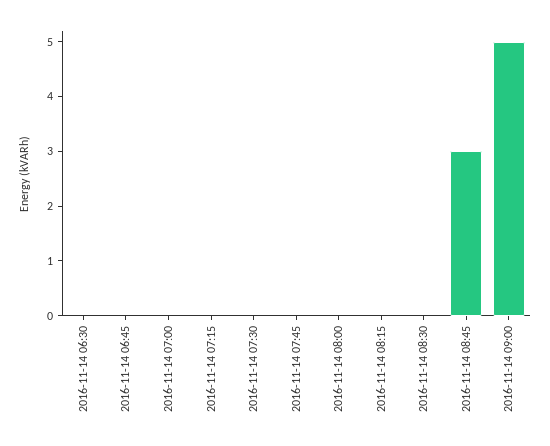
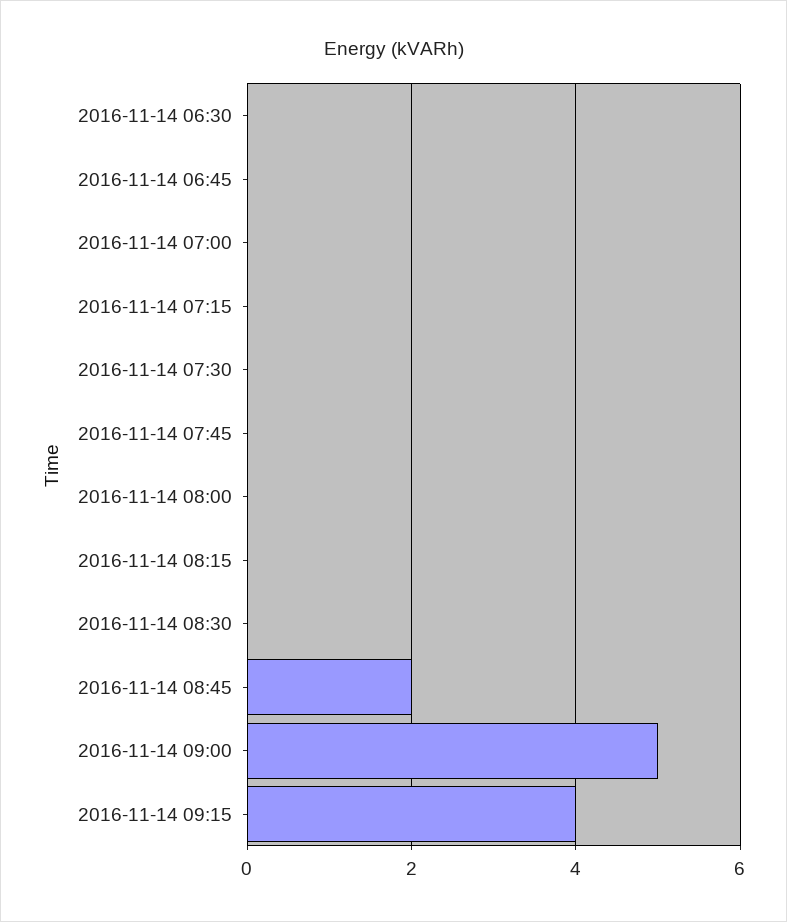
2016-11-14 08:45: 3 -> 2
2016-11-14 09:15: none -> 4

